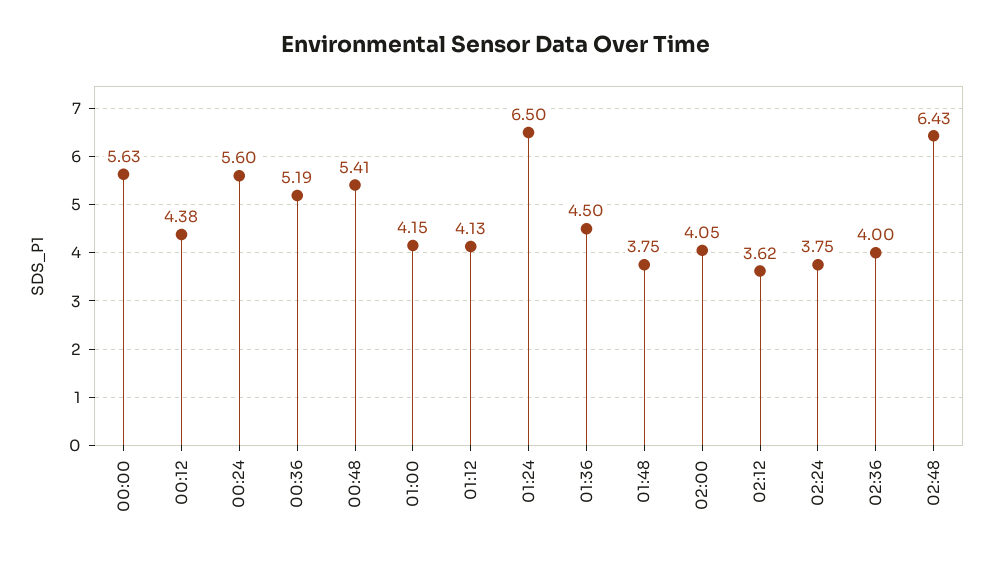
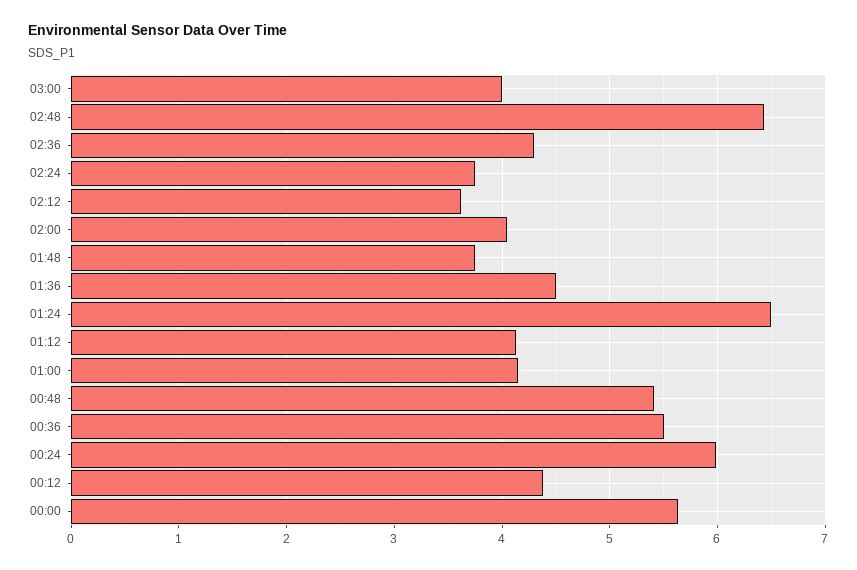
00:24: 5.6 -> 6
00:36: 5.19 -> 5.5
02:36: 4 -> 4.3
03:00: none -> 4

